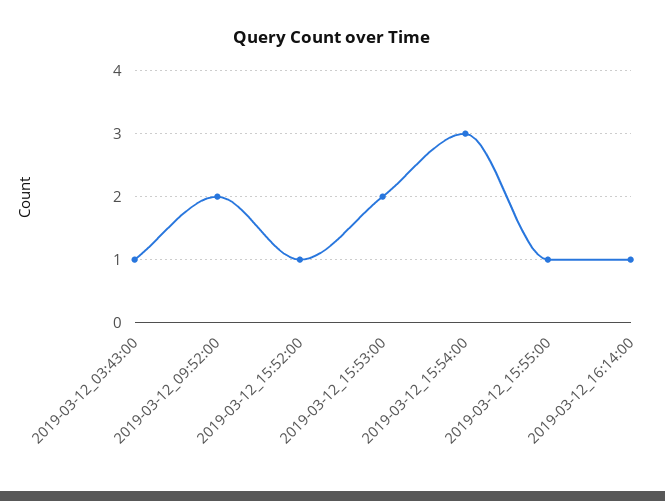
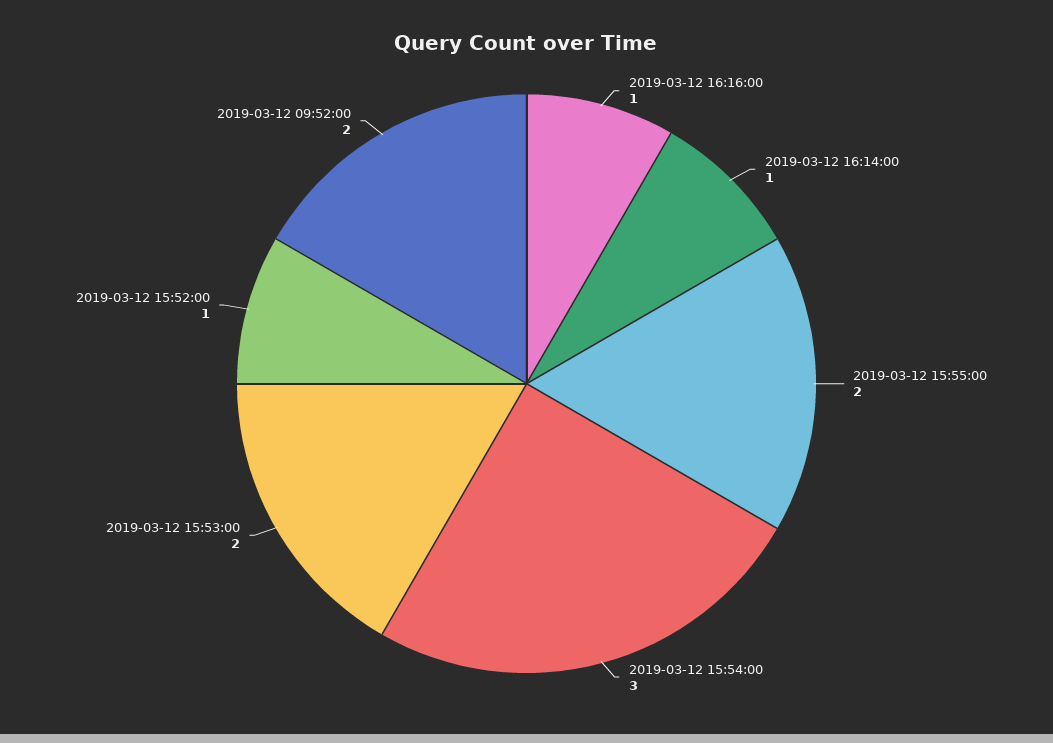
2019-03-12_03:43:00: 1 -> none
2019-03-12_15:55:00: 1 -> 2
2019-03-12 16:16:00: none -> 1

